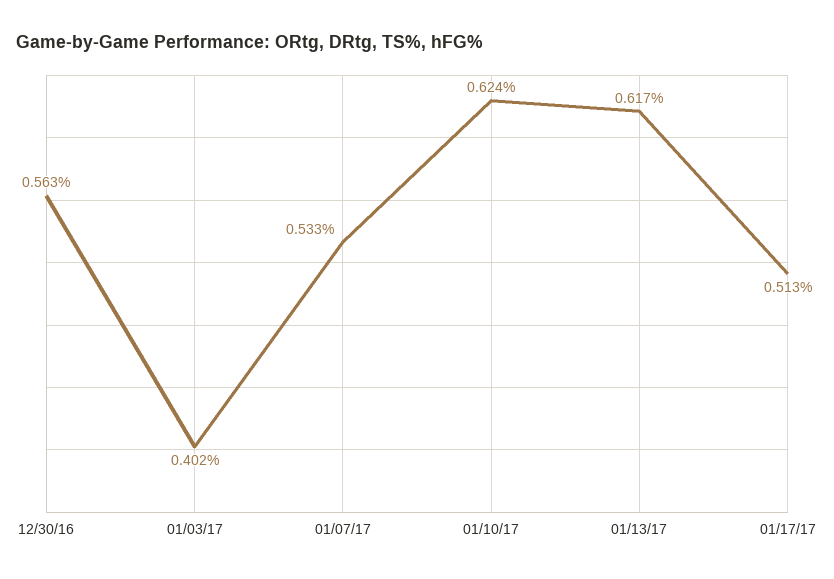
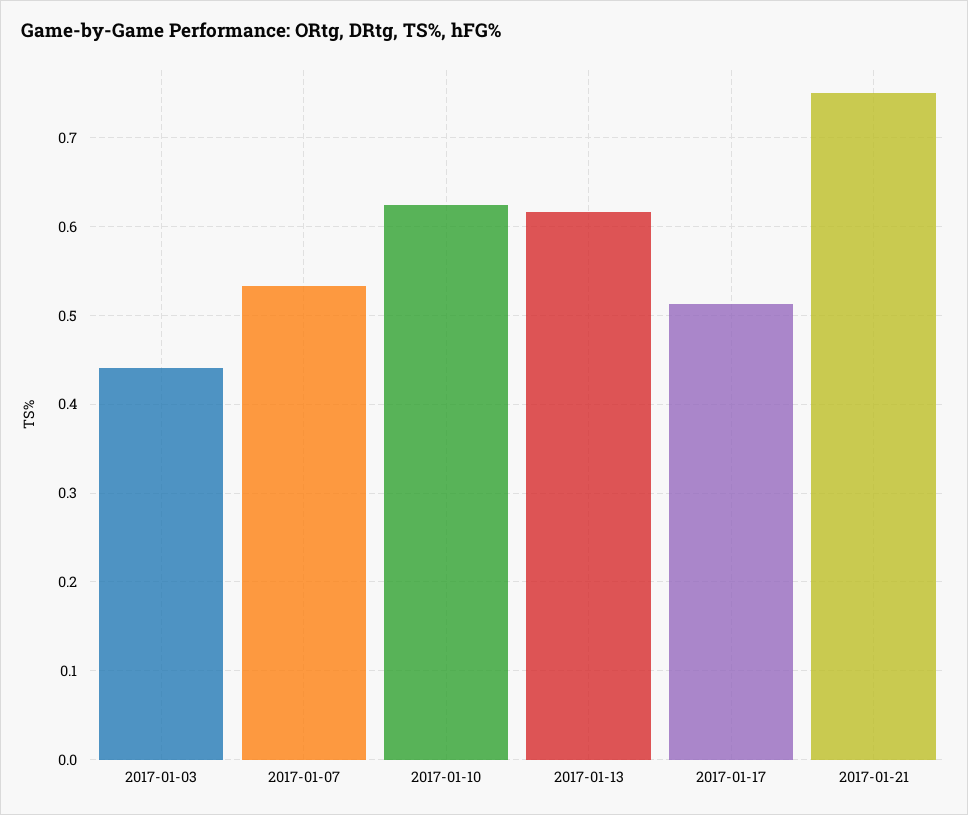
12/30/16: 0.563 -> none
01/03/17: 0.402 -> 0.44
2017-01-21: none -> 0.75

